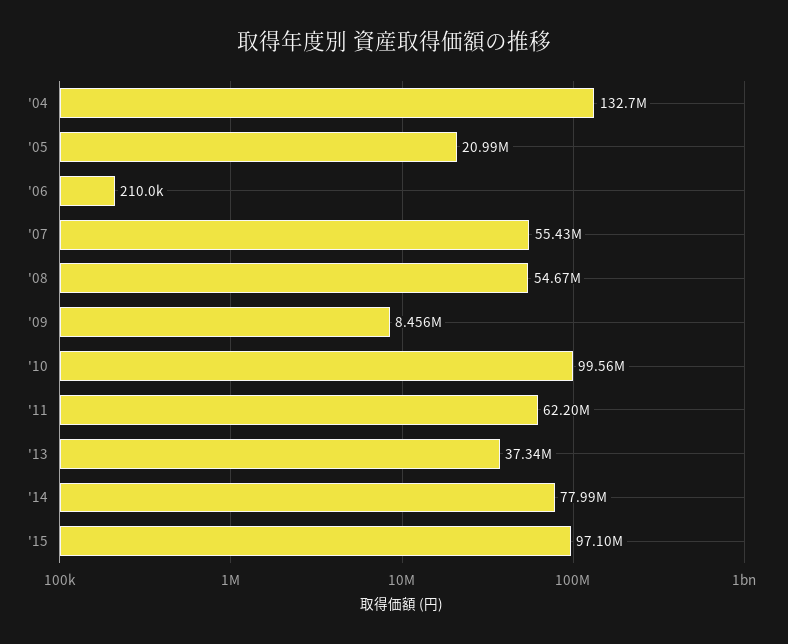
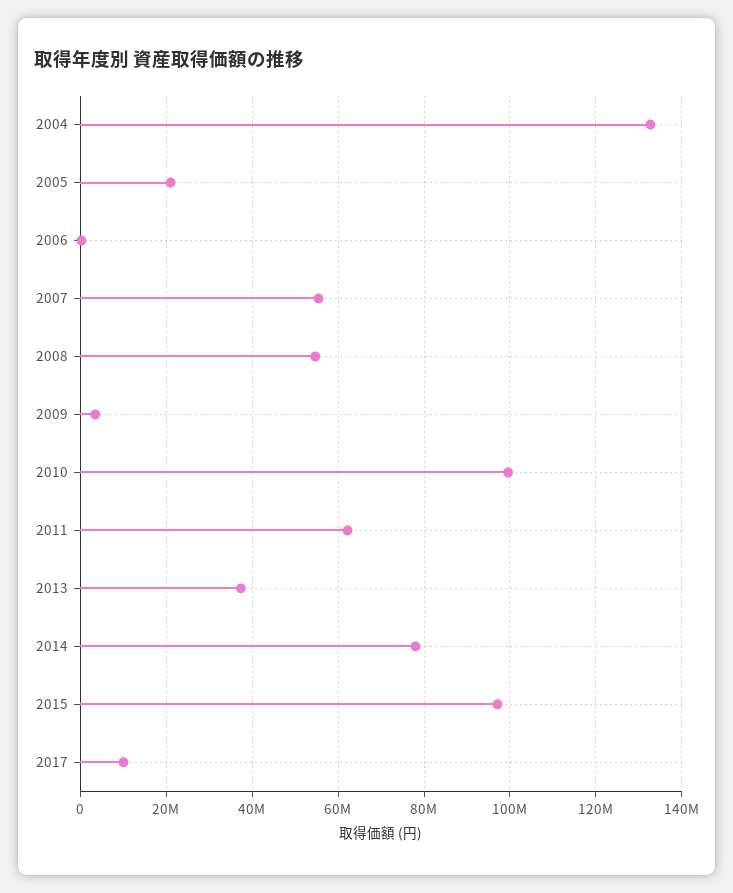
'09: 8456000 -> 4000000
2017: none -> 10000000

